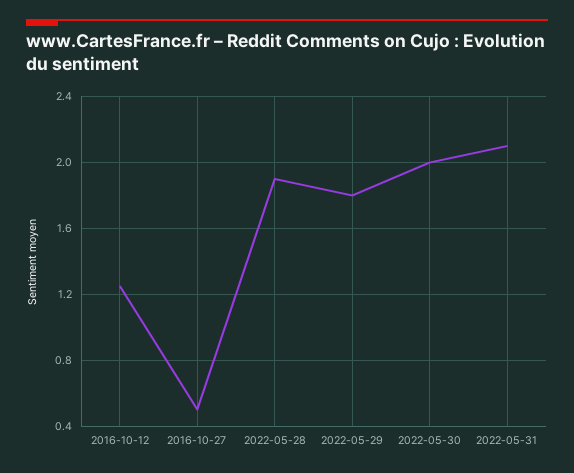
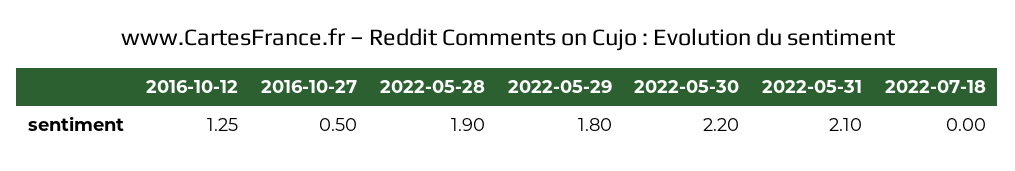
2022-05-30: 2 -> 2.2
2022-07-18: none -> 0

